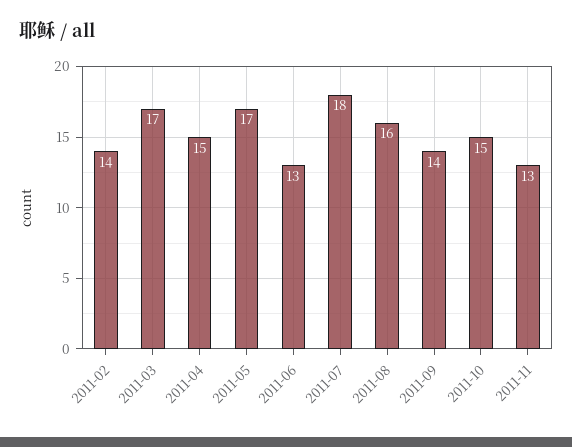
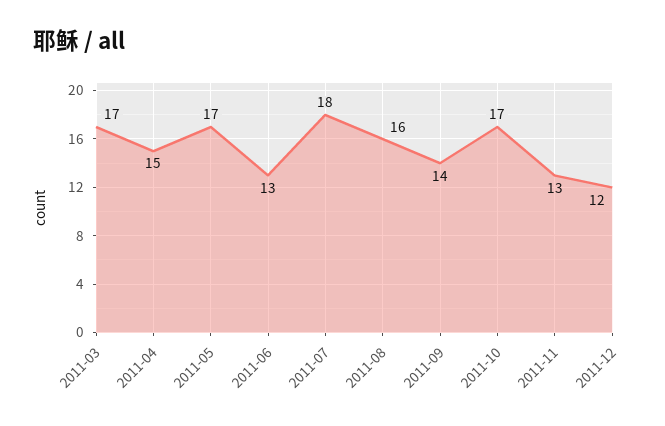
2011-02: 14 -> none
2011-10: 15 -> 17
2011-12: none -> 12

